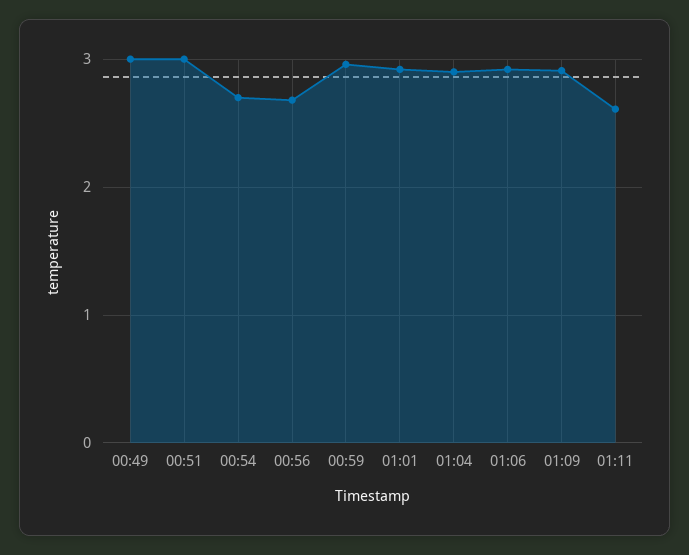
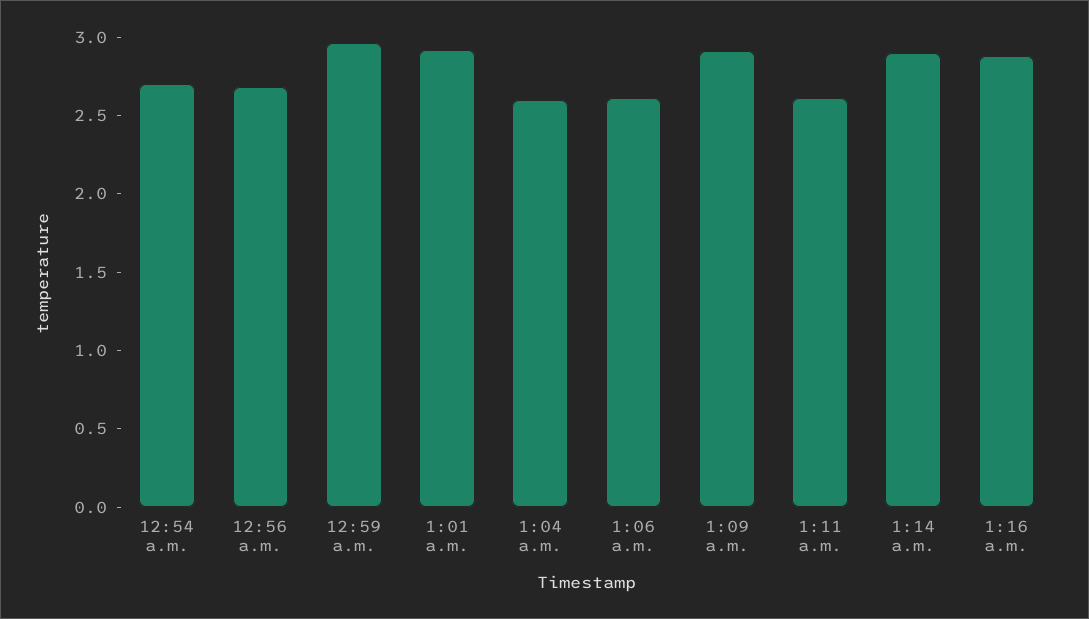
00:49: 3 -> none
00:51: 3 -> none
01:04: 2.9 -> 2.6
01:06: 2.9 -> 2.6
1:14 a.m.: none -> 2.9
1:16 a.m.: none -> 2.9

